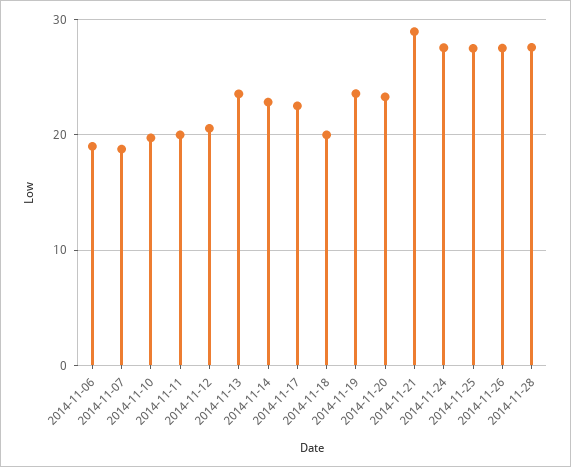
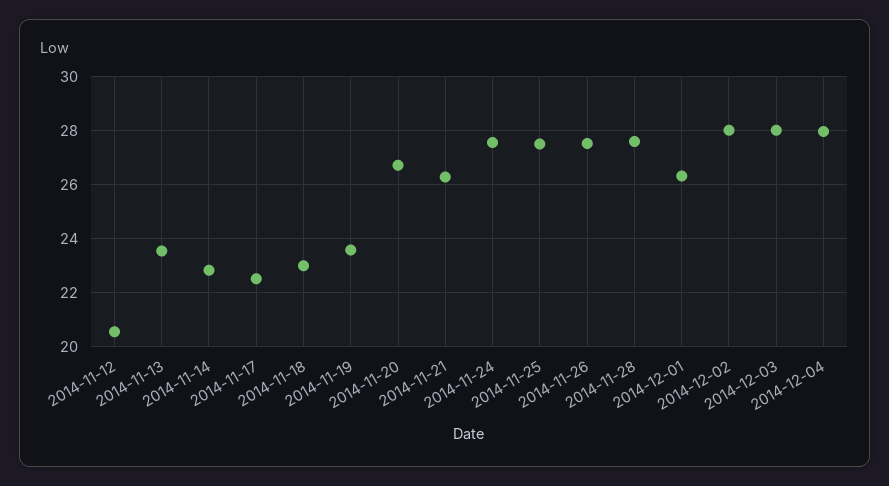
2014-11-06: 19 -> none
2014-11-07: 19 -> none
2014-11-10: 20 -> none
2014-11-11: 20 -> none
2014-11-18: 20 -> 23
2014-11-20: 23 -> 26.75
2014-11-21: 29 -> 26.25
2014-12-01: none -> 26.25
2014-12-02: none -> 28
2014-12-03: none -> 28
2014-12-04: none -> 28

